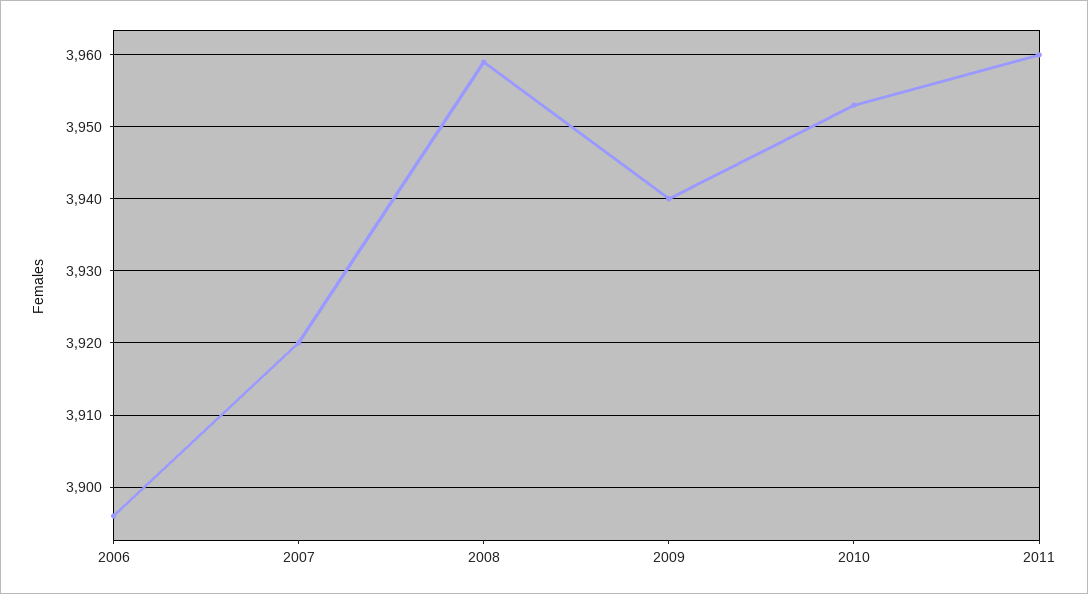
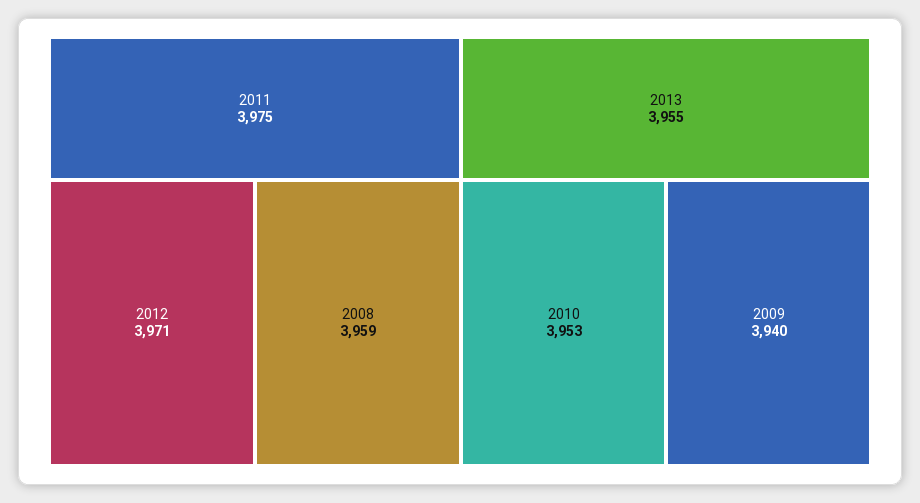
2006: 3896 -> none
2007: 3920 -> none
2011: 3960 -> 3975
2012: none -> 3971
2013: none -> 3955

